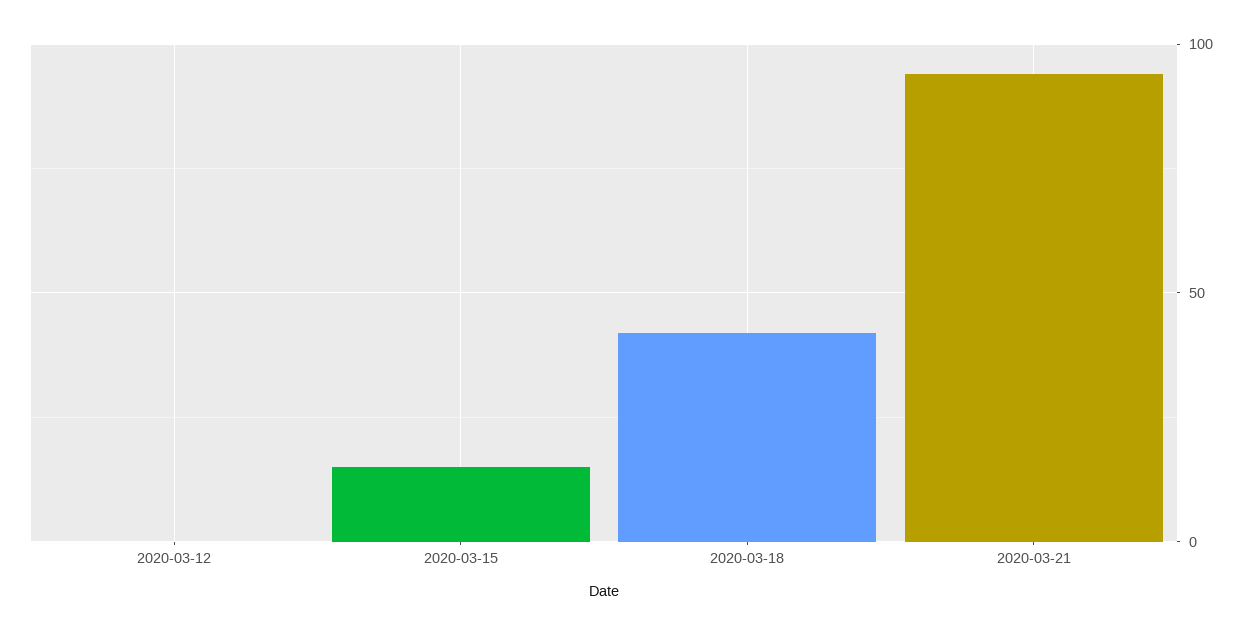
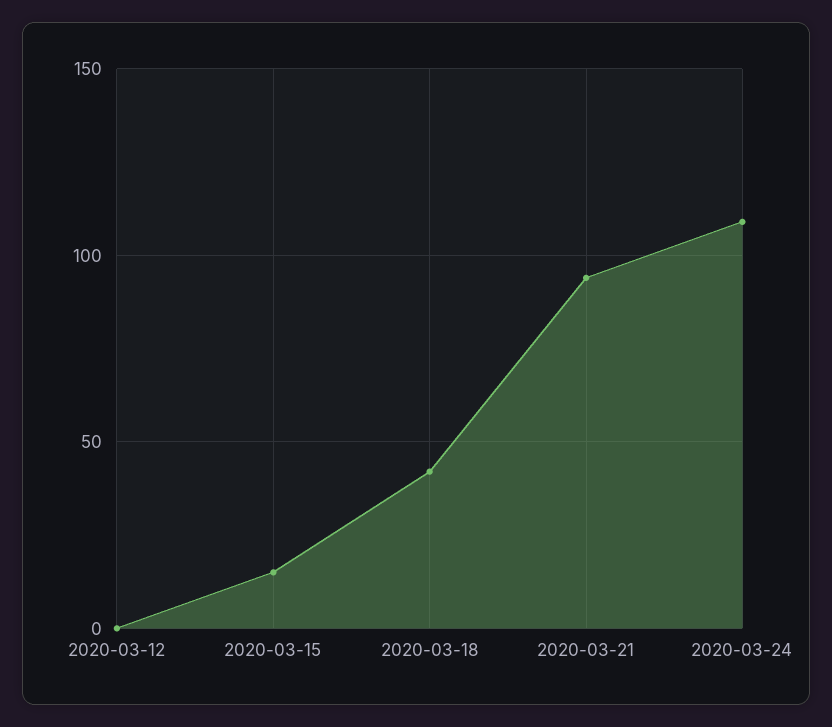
2020-03-24: none -> 110

